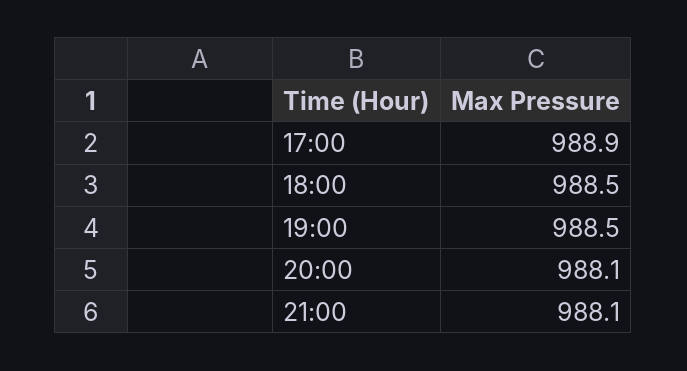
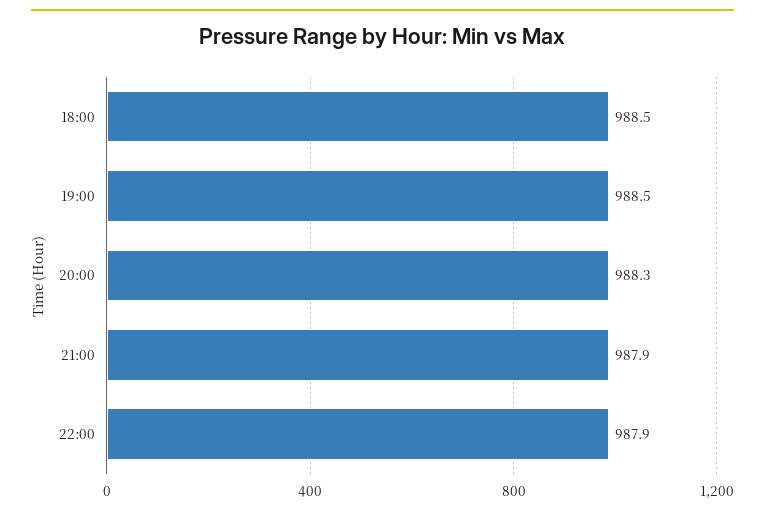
17:00: 988.9 -> none
20:00: 988.1 -> 988.3
21:00: 988.1 -> 987.9
22:00: none -> 987.9

